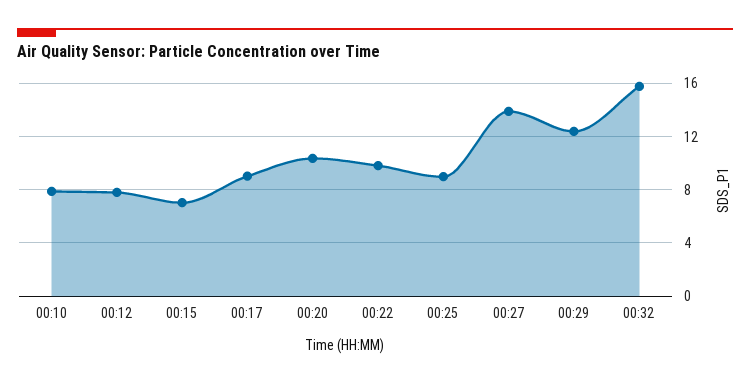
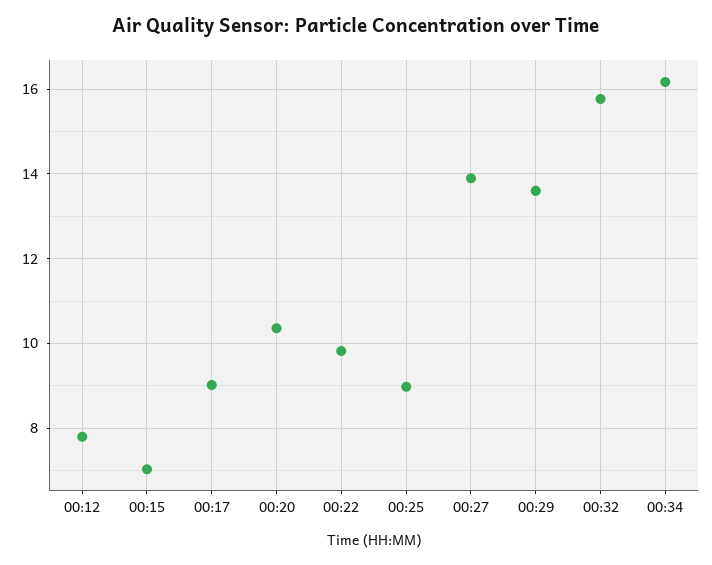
00:10: 8 -> none
00:29: 12.5 -> 13.6
00:34: none -> 16.2

